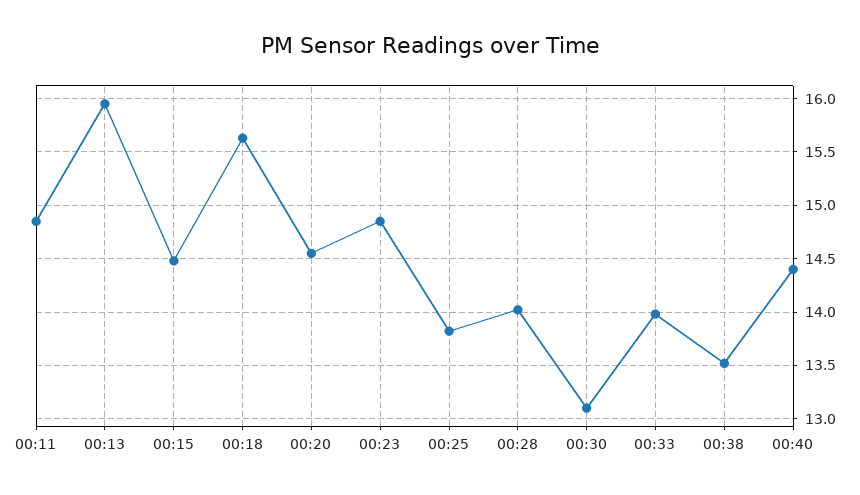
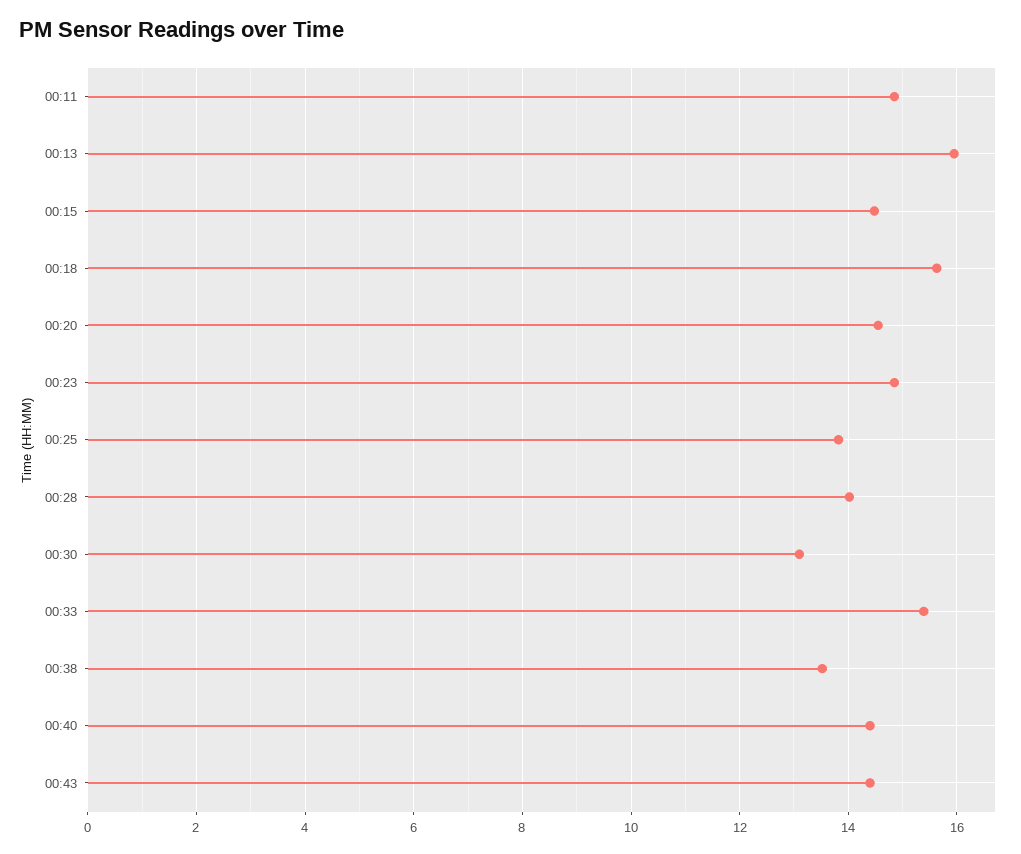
00:33: 14 -> 15.4
00:43: none -> 14.4

